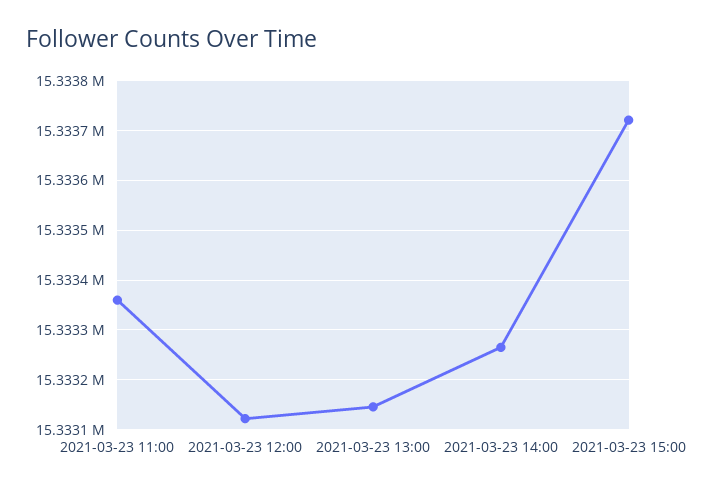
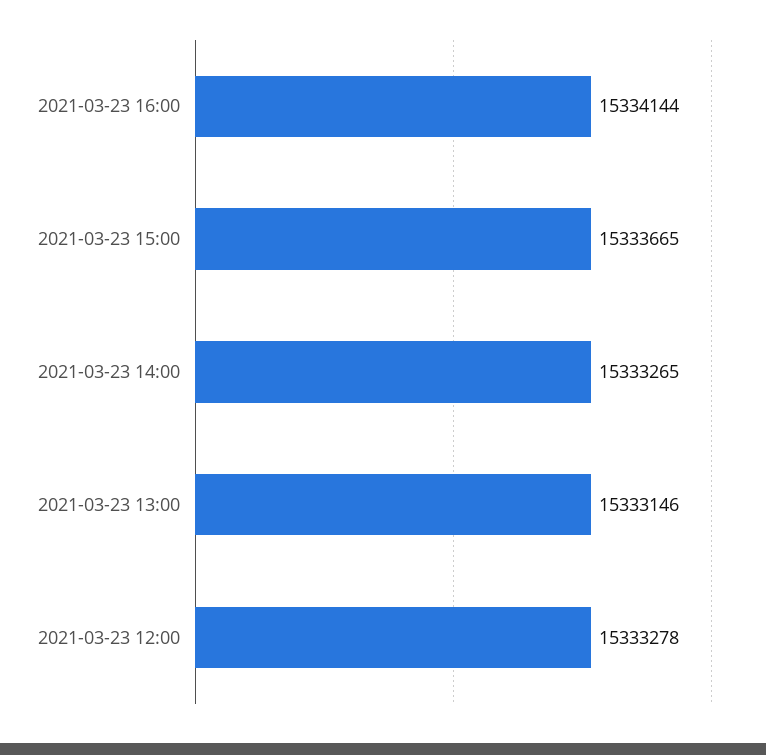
2021-03-23 11:00: 15333360 -> none
2021-03-23 12:00: 15333120 -> 15333278
2021-03-23 15:00: 15333720 -> 15333665
2021-03-23 16:00: none -> 15334144

